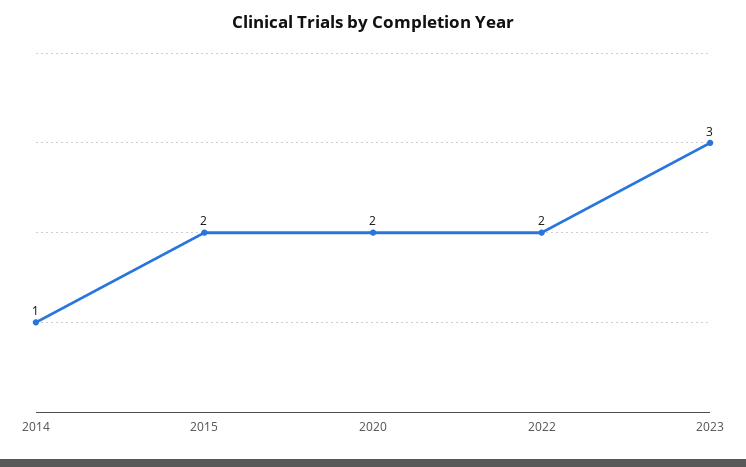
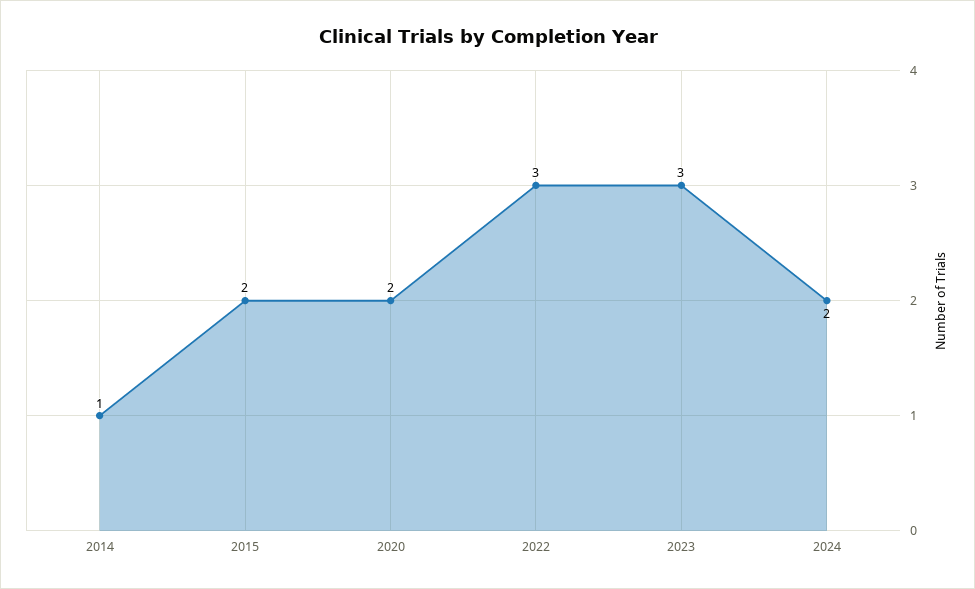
2022: 2 -> 3
2024: none -> 2

